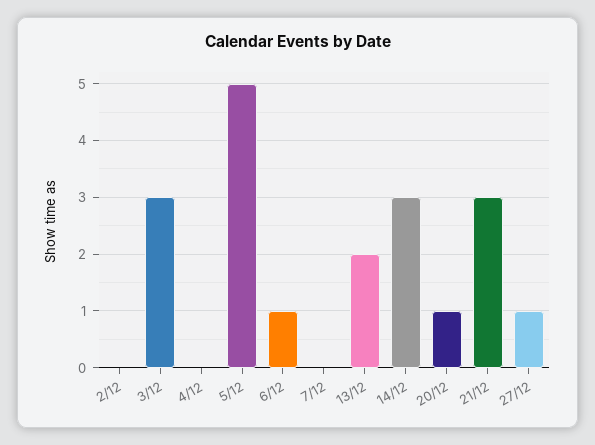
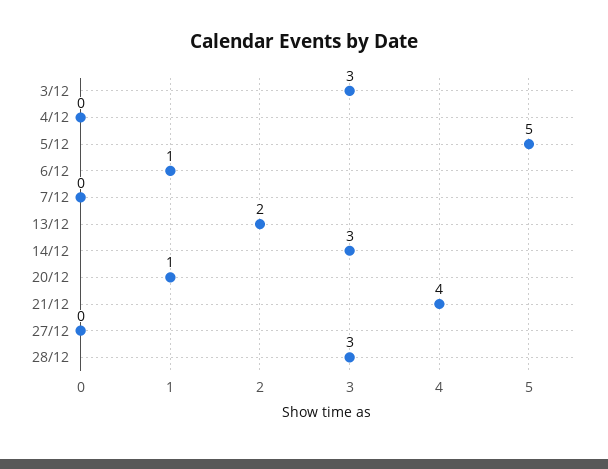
2/12: 0 -> none
21/12: 3 -> 4
27/12: 1 -> 0
28/12: none -> 3

